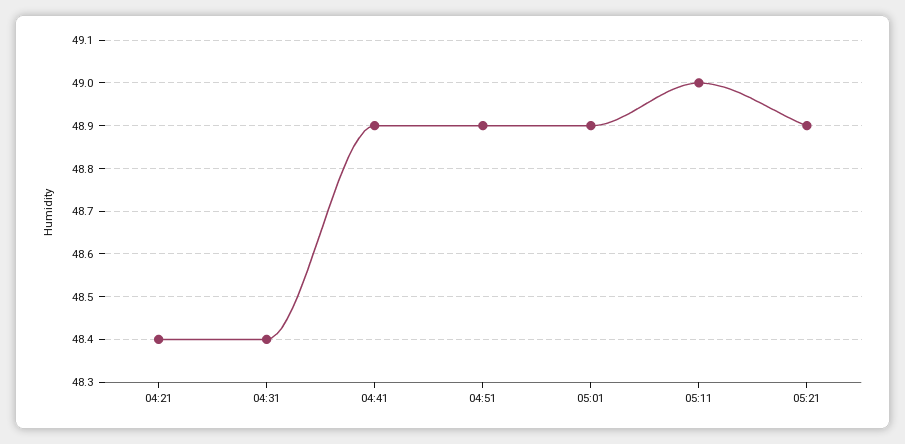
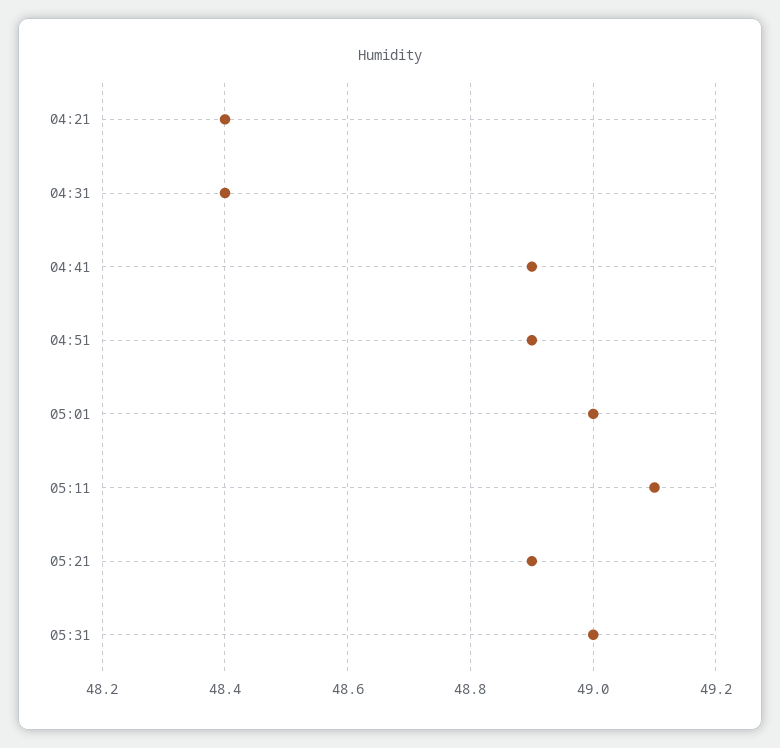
05:01: 48.9 -> 49
05:11: 49 -> 49.1
05:31: none -> 49

